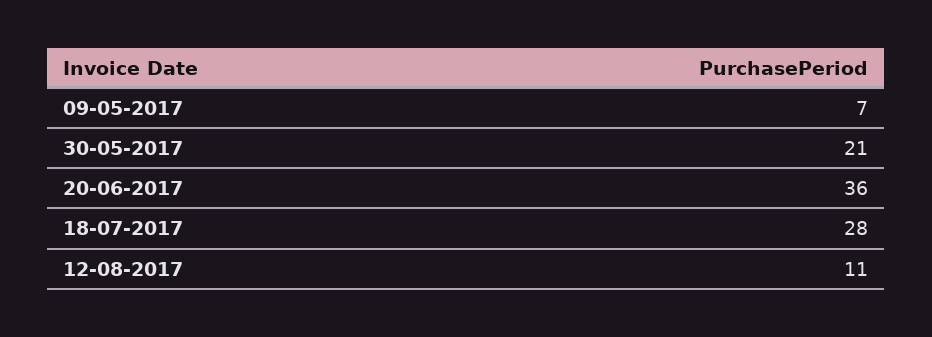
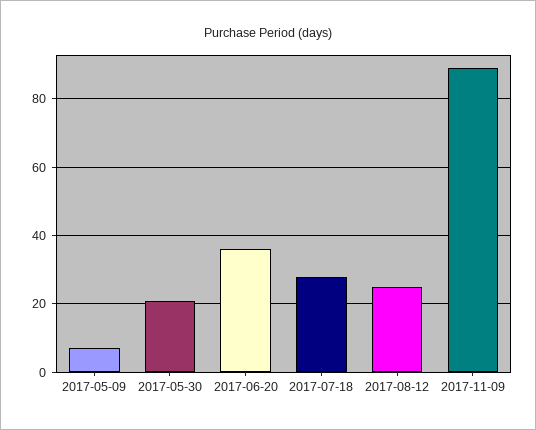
12-08-2017: 11 -> 25
2017-11-09: none -> 90

